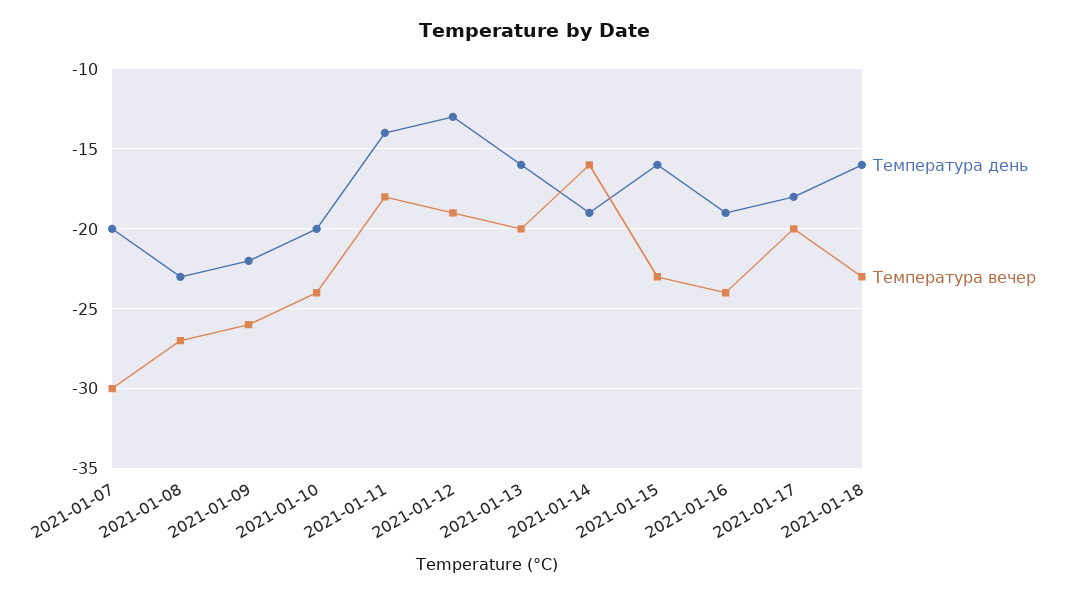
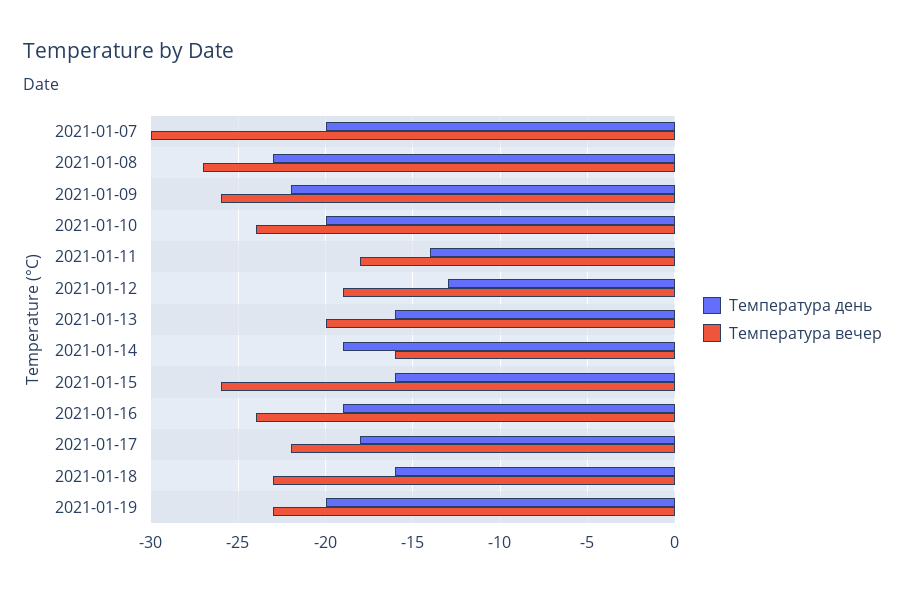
Температура вечер, 2021-01-15: -23 -> -26
Температура вечер, 2021-01-17: -20 -> -22
Температура день, 2021-01-19: none -> -20
Температура вечер, 2021-01-19: none -> -23

